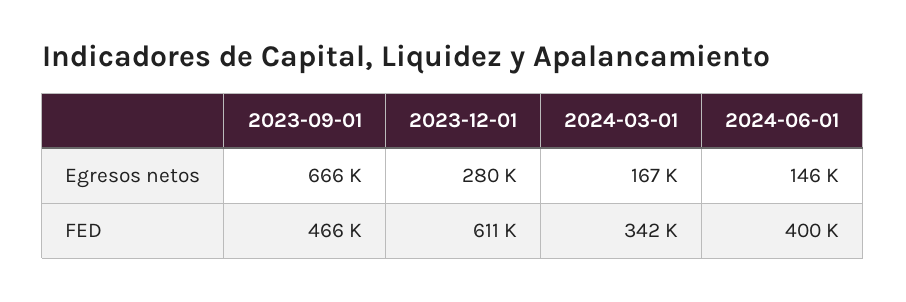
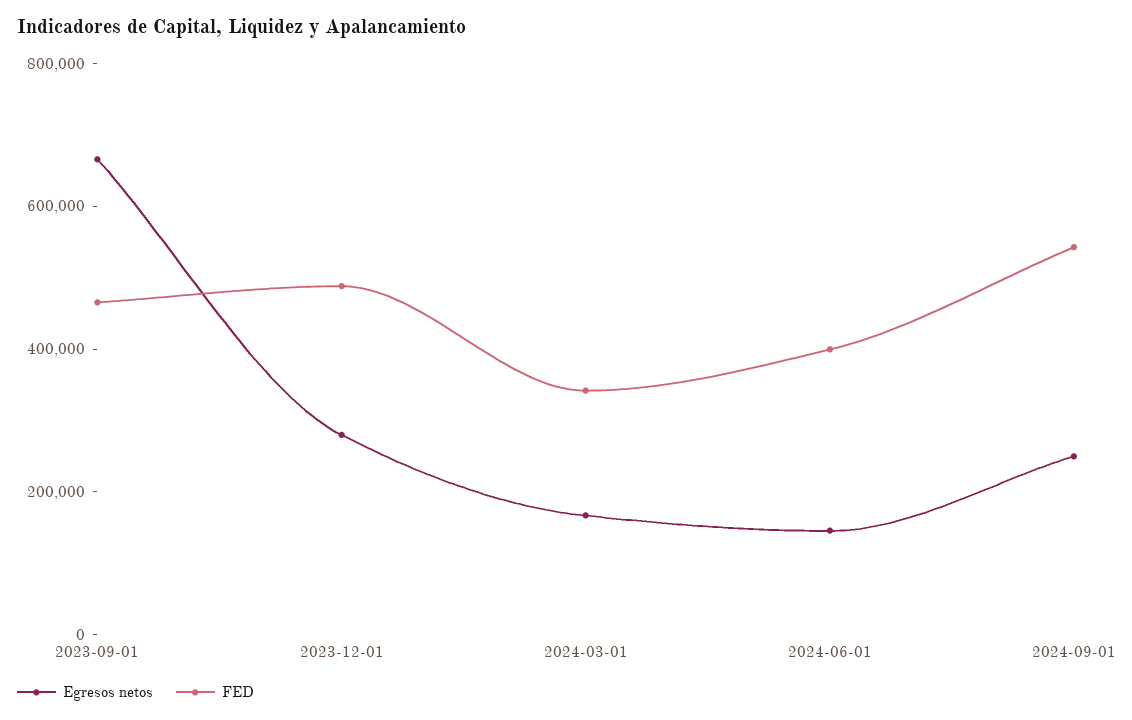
FED, 2023-12-01: 611000 -> 500000
Egresos netos, 2024-09-01: none -> 250000
FED, 2024-09-01: none -> 550000

